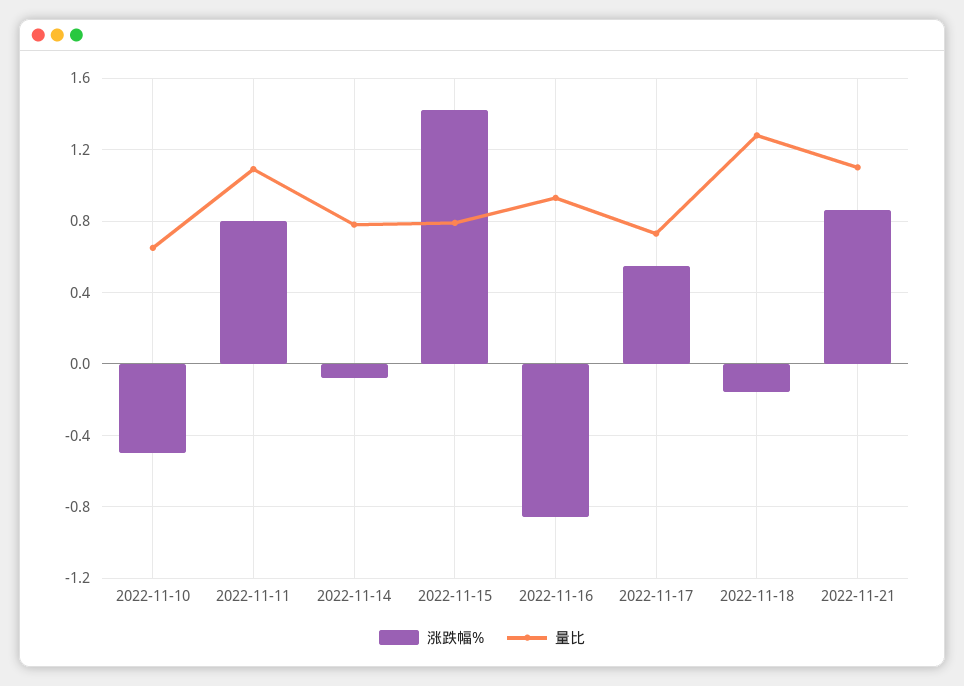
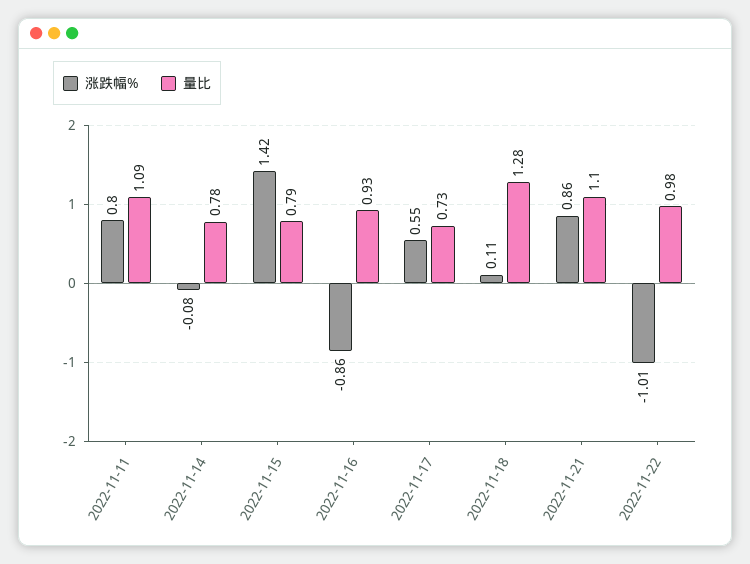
涨跌幅%, 2022-11-10: -0.5 -> none
量比, 2022-11-10: 0.65 -> none
涨跌幅%, 2022-11-18: -0.15 -> 0.11
涨跌幅%, 2022-11-22: none -> -1.01
量比, 2022-11-22: none -> 0.98

